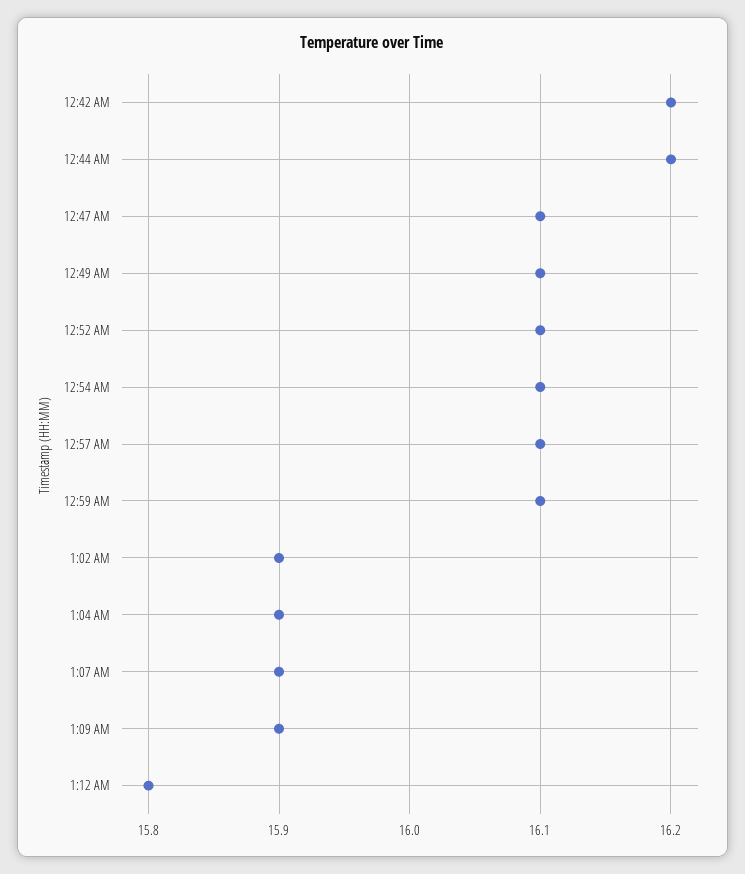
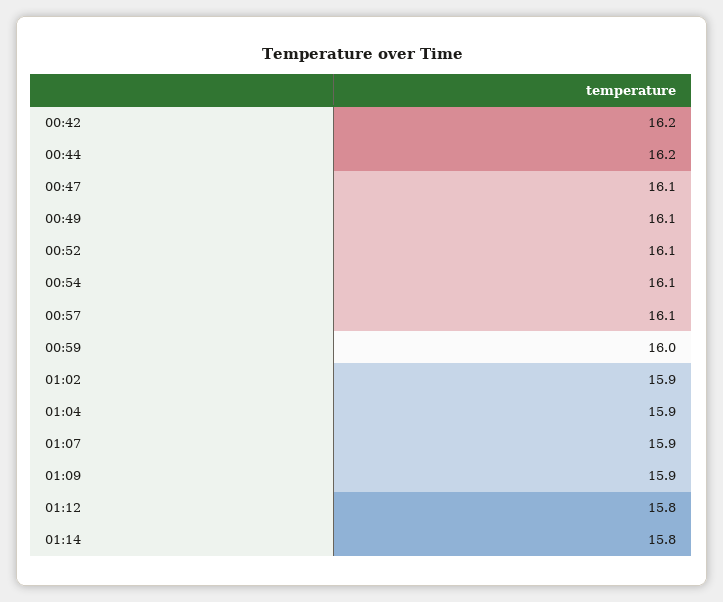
12:59 AM: 16.1 -> 16
01:14: none -> 15.8

